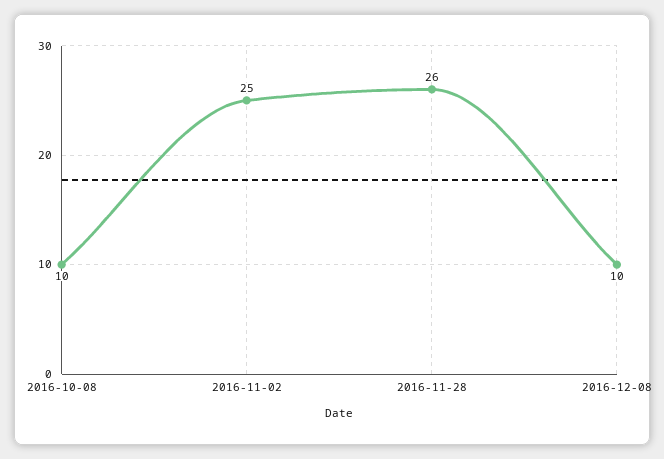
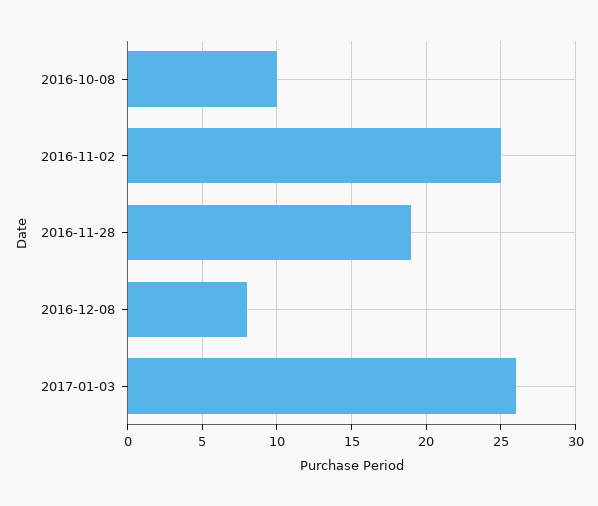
2016-11-28: 26 -> 19
2016-12-08: 10 -> 8
2017-01-03: none -> 26

